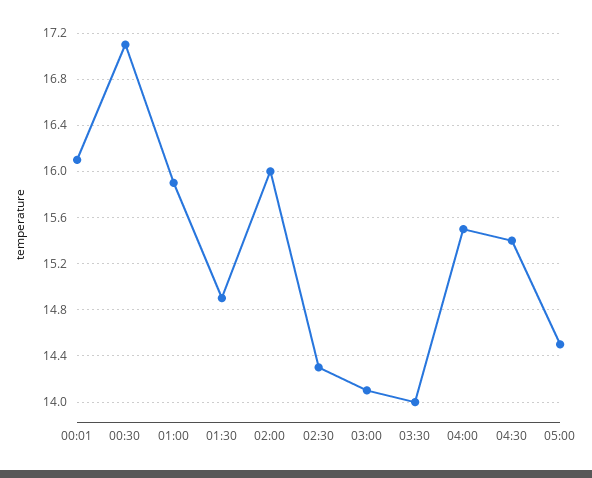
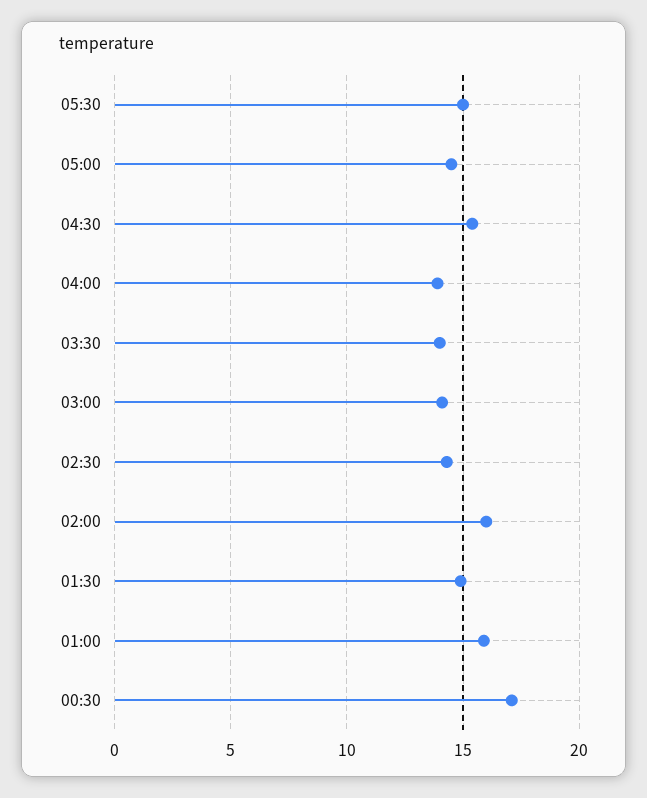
00:01: 16.1 -> none
04:00: 15.5 -> 14
05:30: none -> 15

